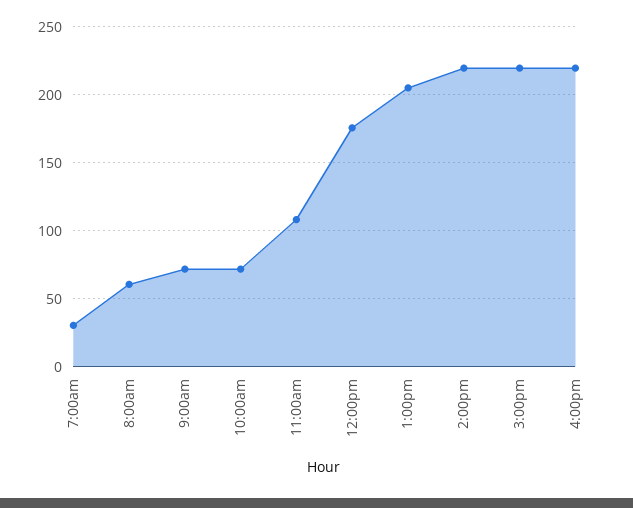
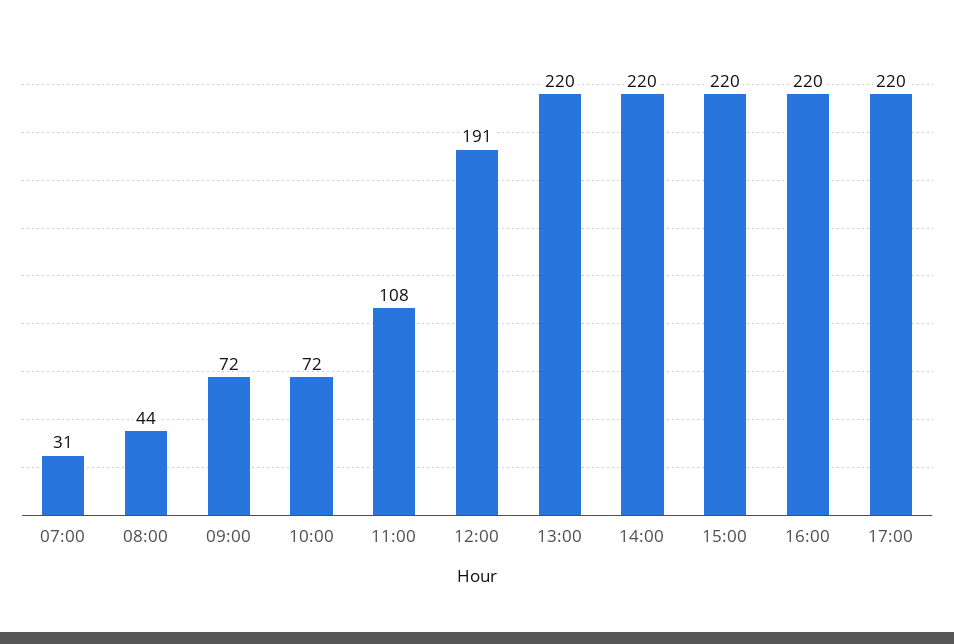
8:00am: 60 -> 44
12:00pm: 175 -> 191
1:00pm: 205 -> 220
17:00: none -> 220

